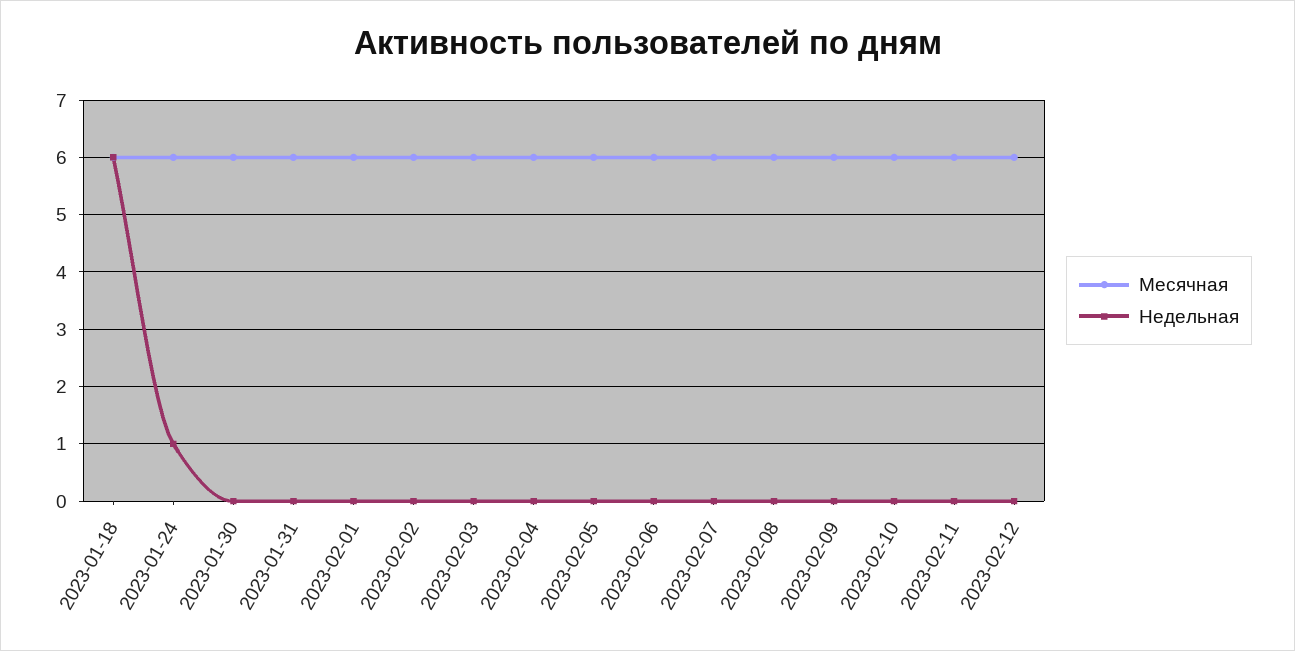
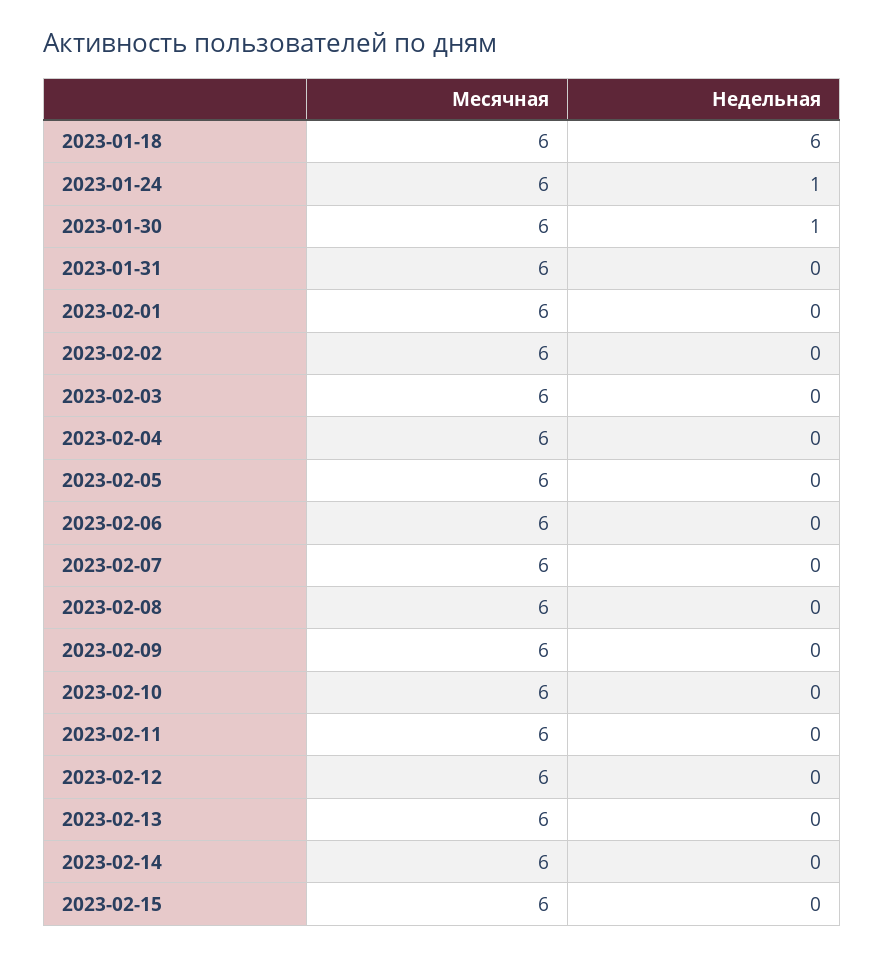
Недельная, 2023-01-30: 0 -> 1
Месячная, 2023-02-13: none -> 6
Недельная, 2023-02-13: none -> 0
Месячная, 2023-02-14: none -> 6
Недельная, 2023-02-14: none -> 0
Месячная, 2023-02-15: none -> 6
Недельная, 2023-02-15: none -> 0

